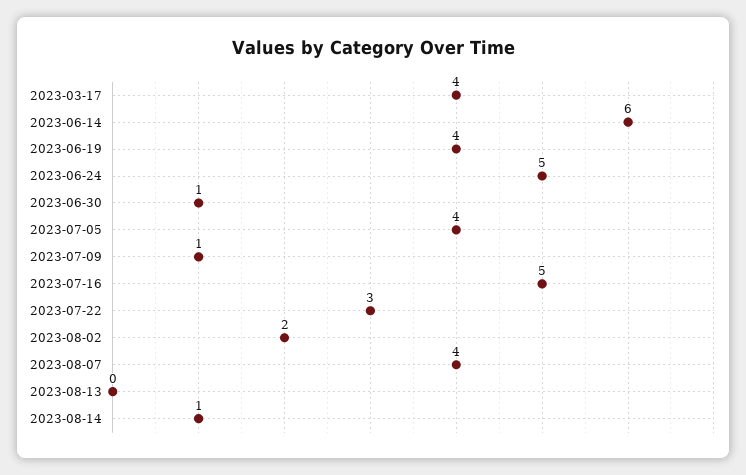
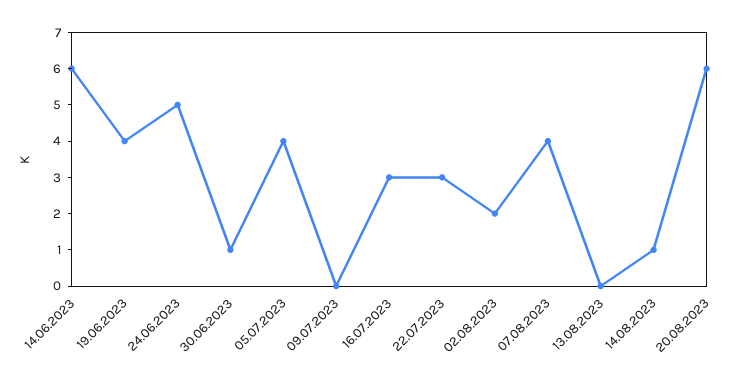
2023-03-17: 4 -> none
2023-07-09: 1 -> 0
2023-07-16: 5 -> 3
20.08.2023: none -> 6

